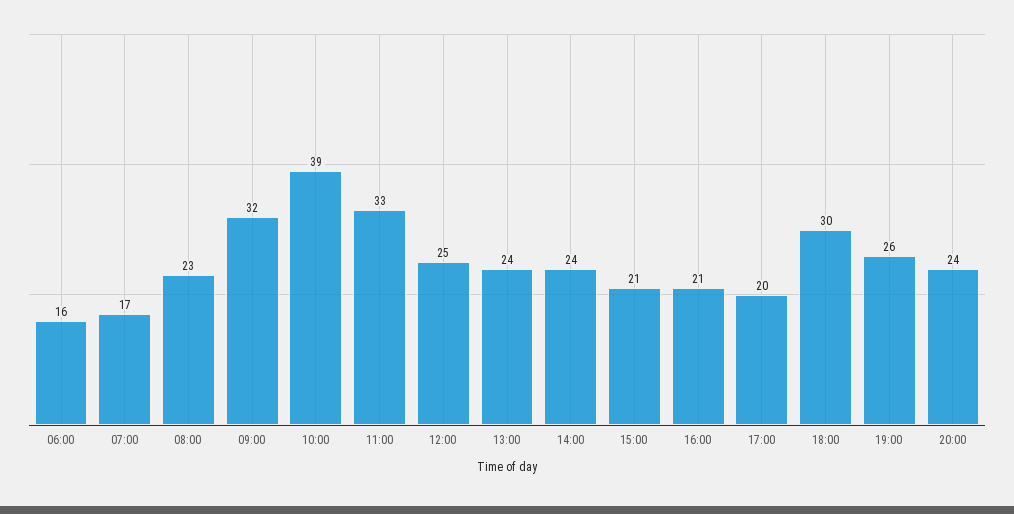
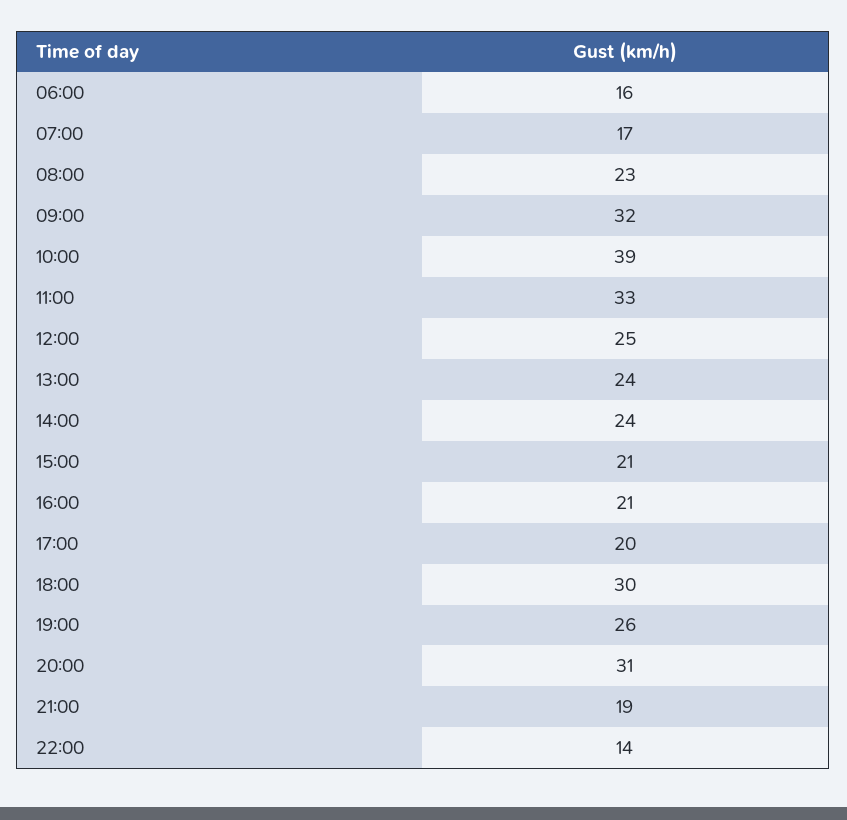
20:00: 24 -> 31
21:00: none -> 19
22:00: none -> 14

